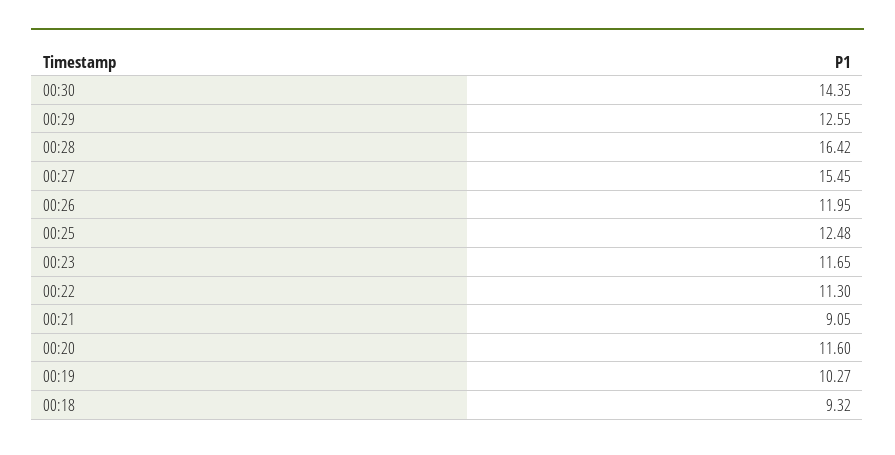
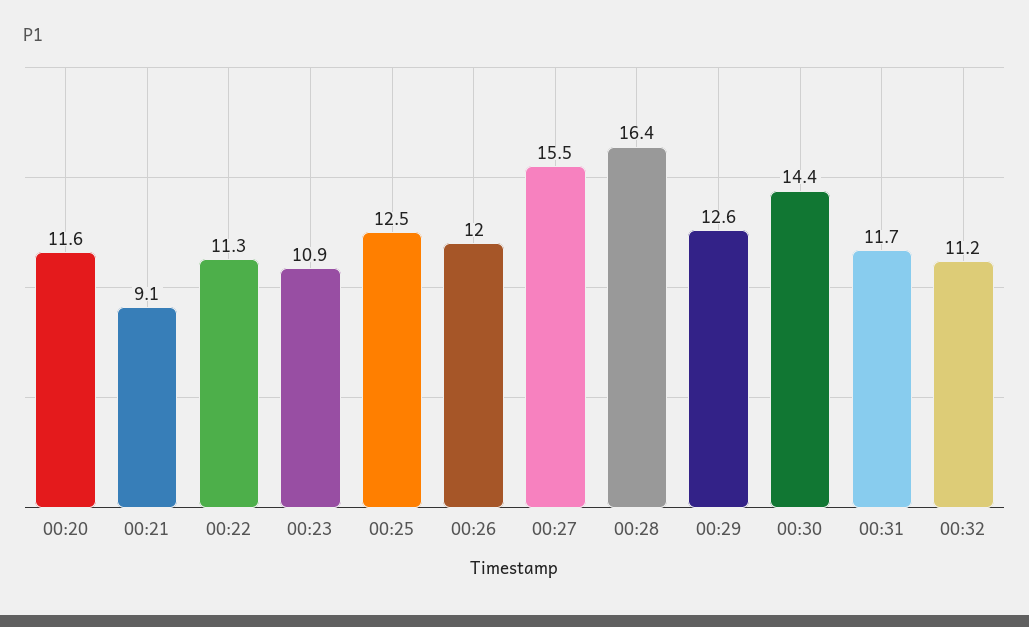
00:23: 11.65 -> 10.9
00:19: 10.27 -> none
00:18: 9.32 -> none
00:31: none -> 11.7
00:32: none -> 11.2

